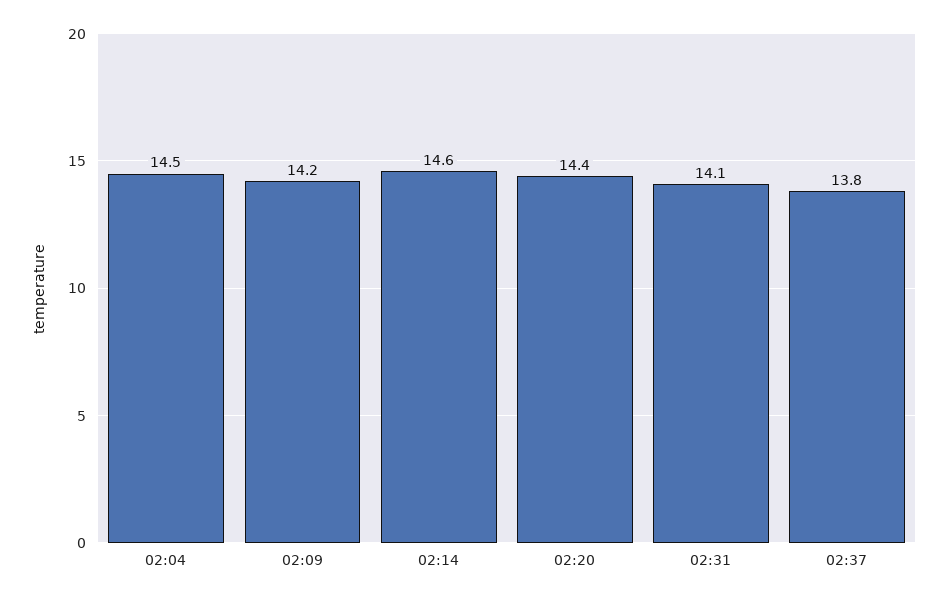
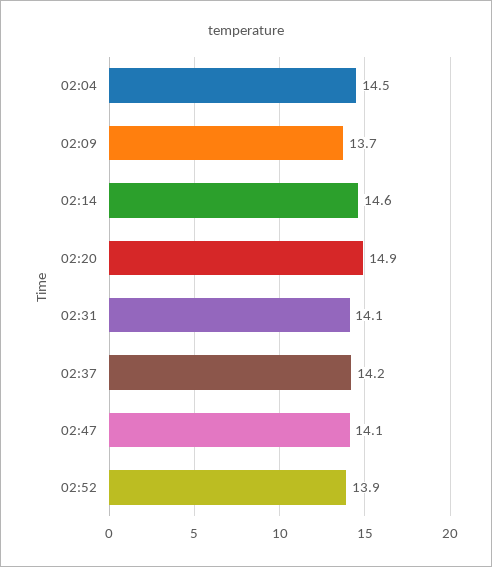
02:09: 14.2 -> 13.7
02:20: 14.4 -> 14.9
02:37: 13.8 -> 14.2
02:47: none -> 14.1
02:52: none -> 13.9

